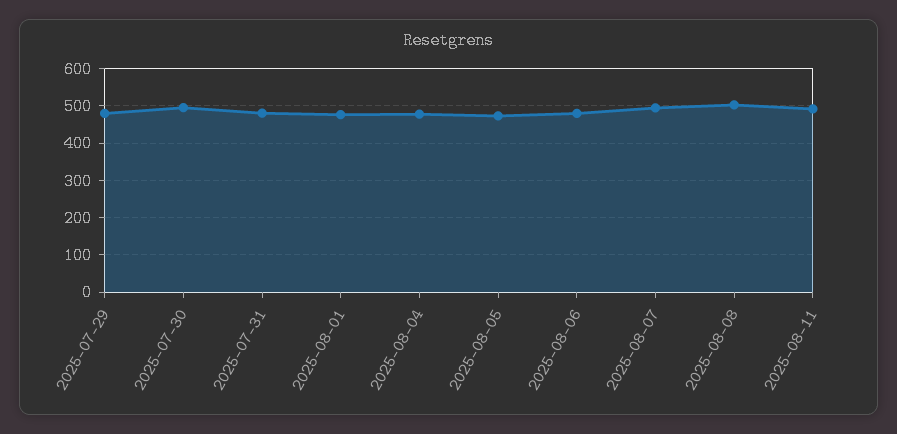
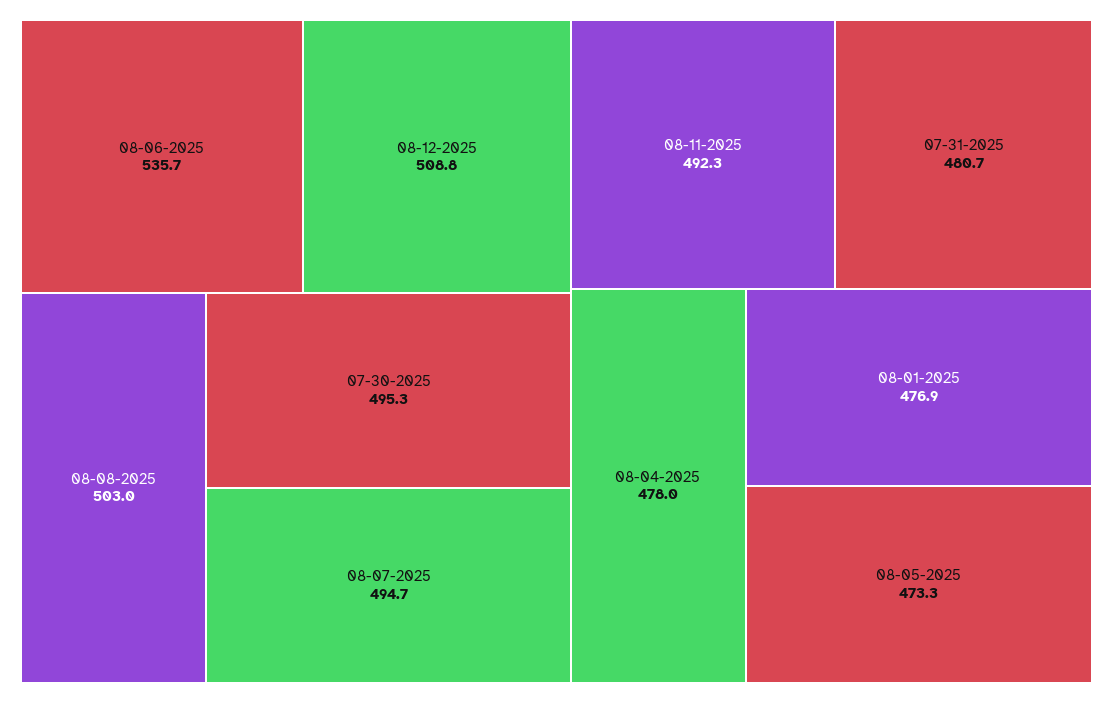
2025-07-29: 480 -> none
2025-08-06: 480 -> 535.7
08-12-2025: none -> 508.8

